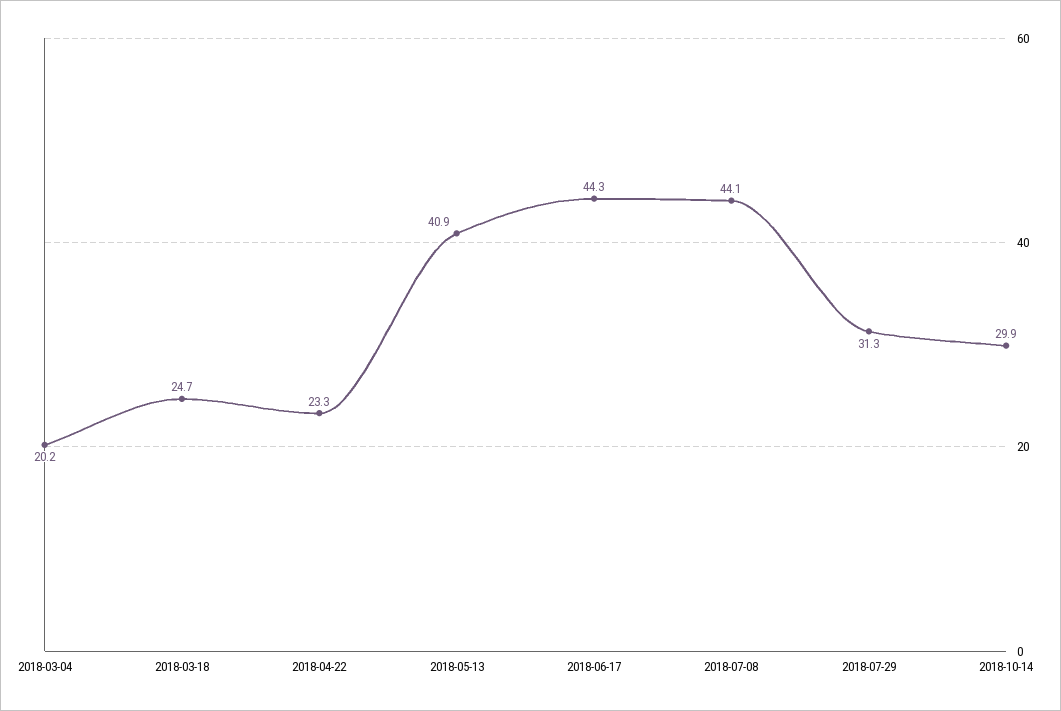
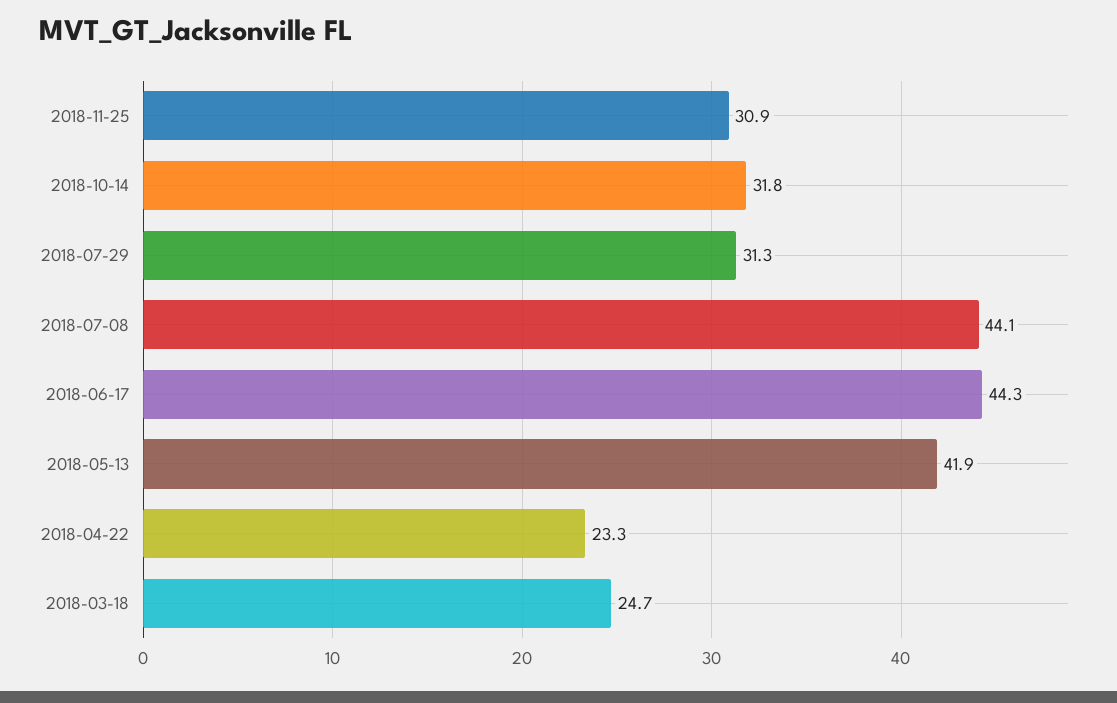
2018-03-04: 20.2 -> none
2018-05-13: 40.9 -> 41.9
2018-10-14: 29.9 -> 31.8
2018-11-25: none -> 30.9

